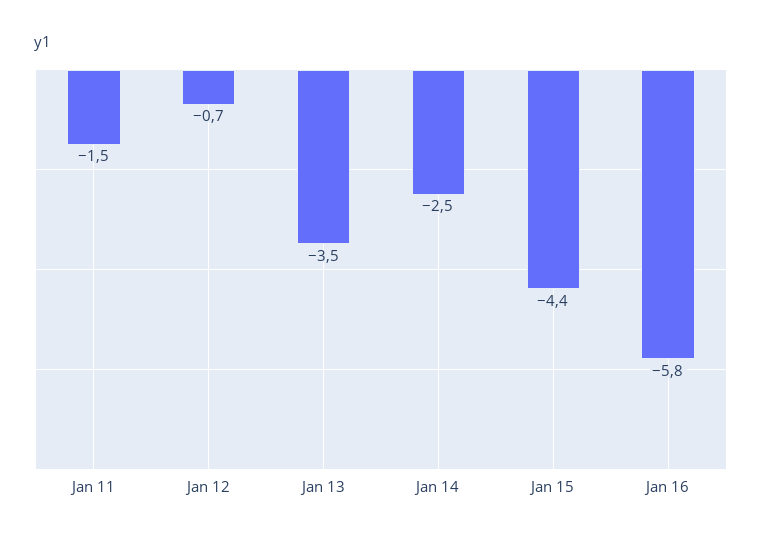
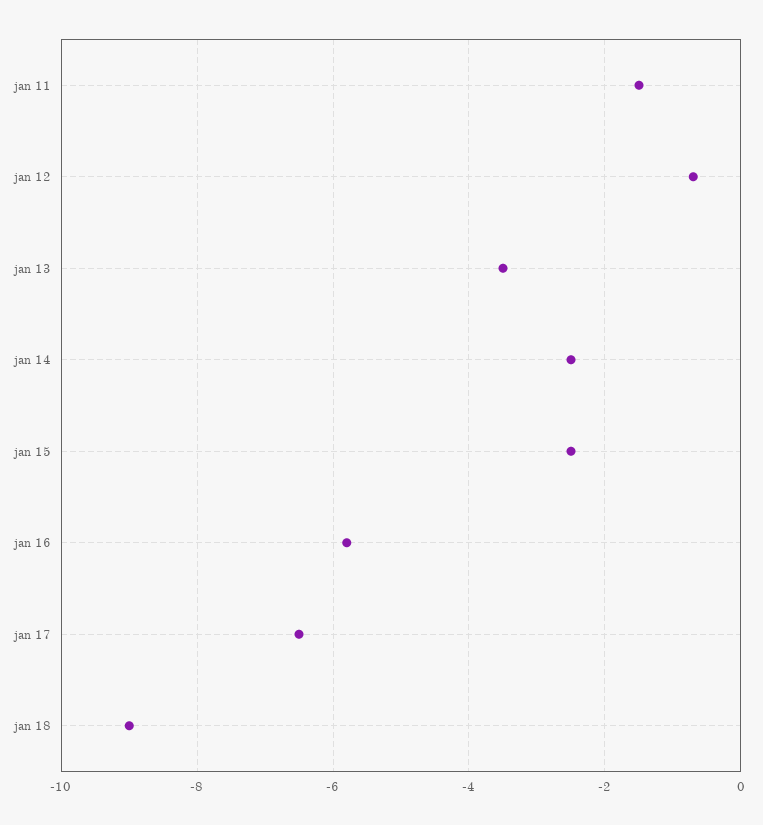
Jan 15: -4.4 -> -2.5
jan 17: none -> -6.5
jan 18: none -> -9

